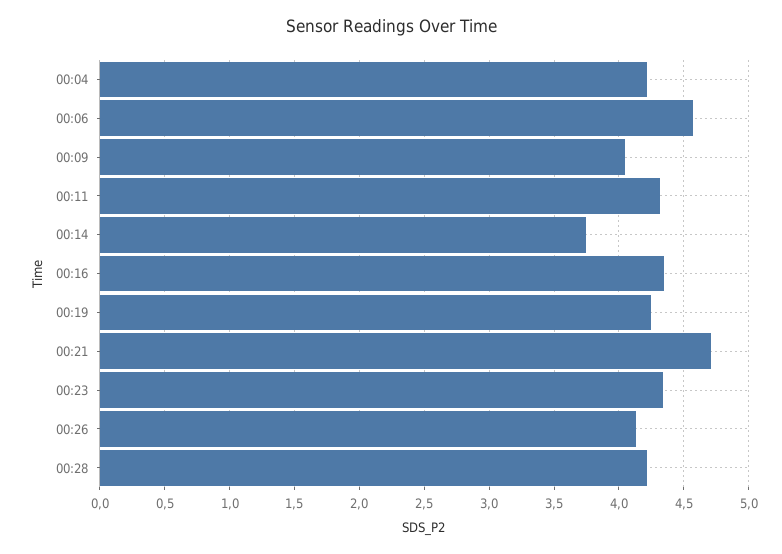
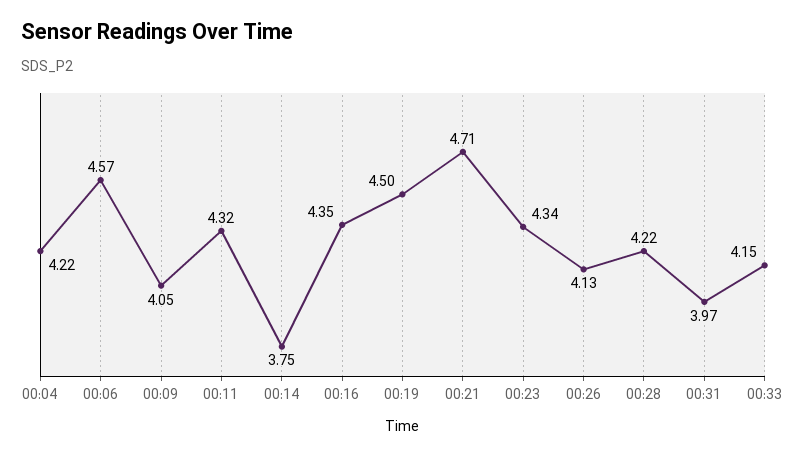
00:19: 4.25 -> 4.5
00:31: none -> 3.97
00:33: none -> 4.15

